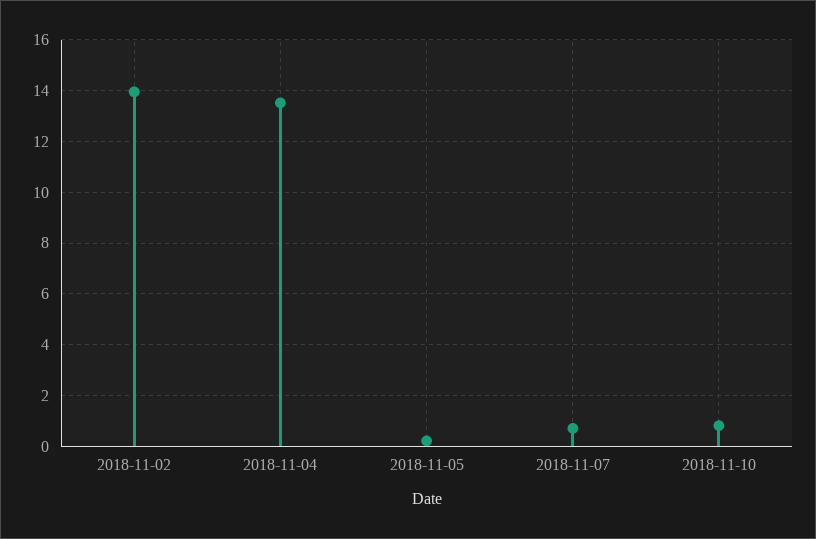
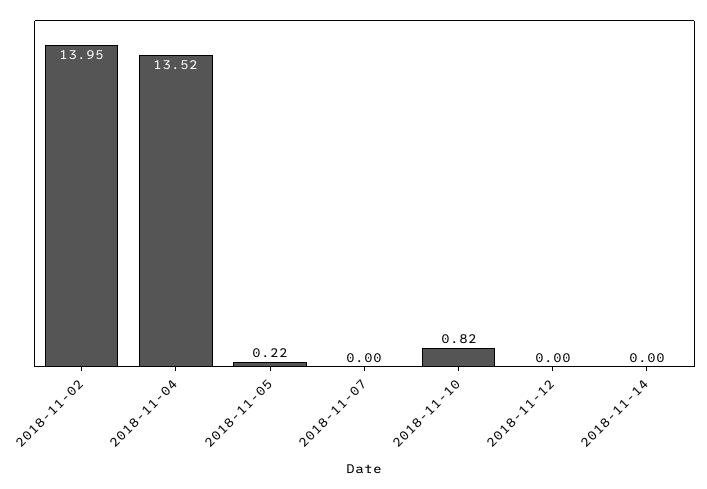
2018-11-07: 0.75 -> 0
2018-11-12: none -> 0
2018-11-14: none -> 0

